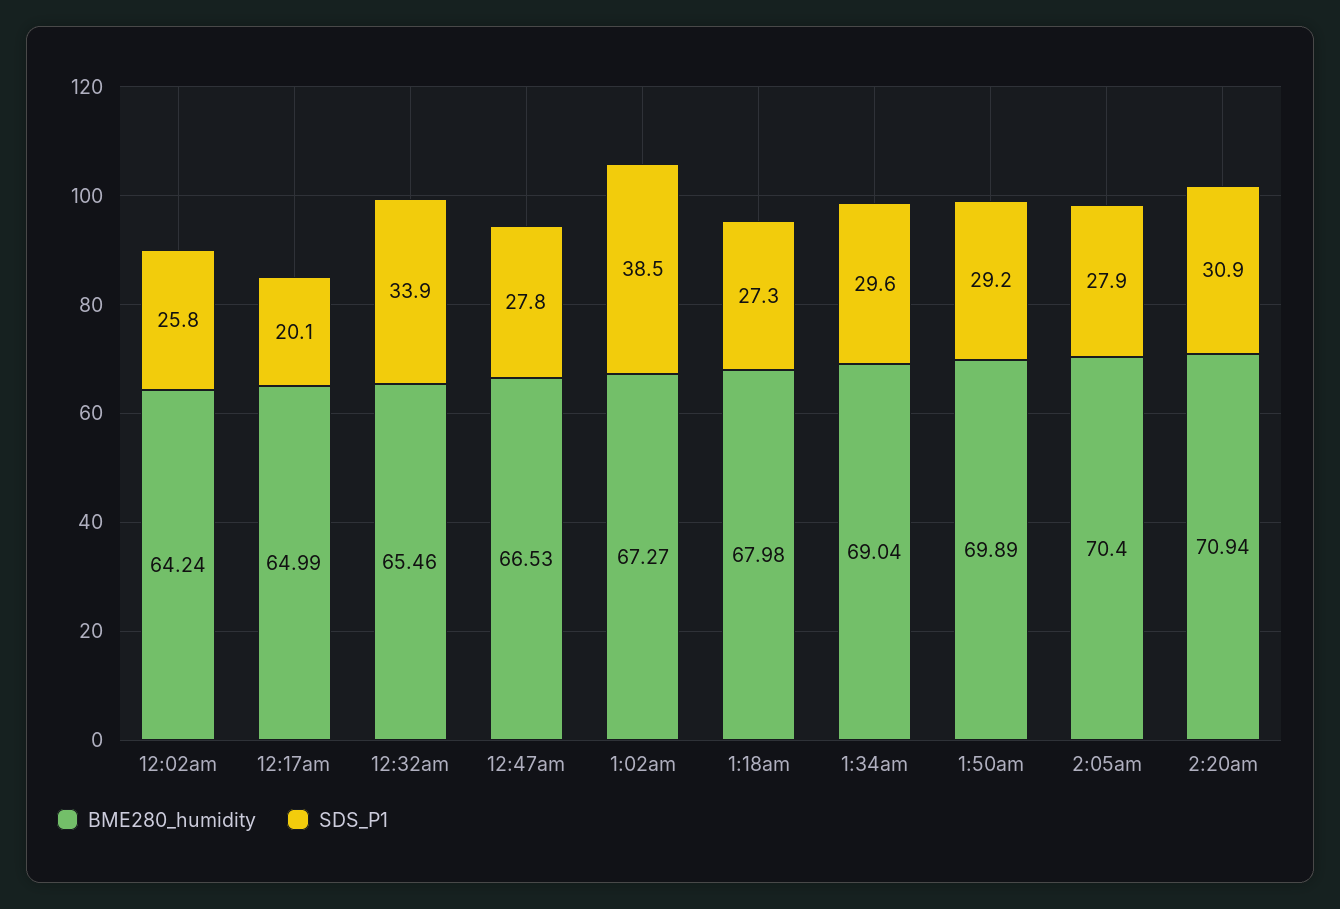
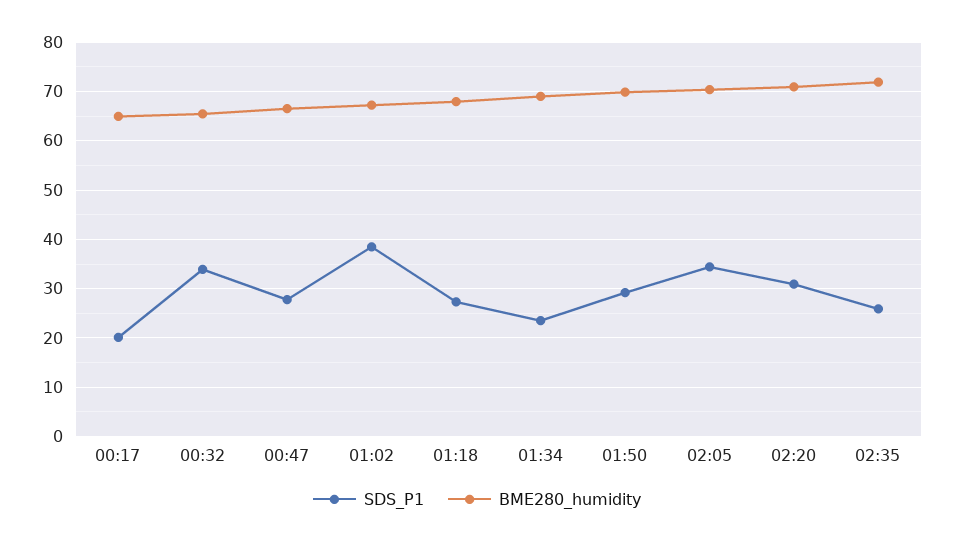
BME280_humidity, 12:02am: 64.24 -> none
SDS_P1, 12:02am: 25.8 -> none
SDS_P1, 1:34am: 29.6 -> 24
SDS_P1, 2:05am: 27.9 -> 34
SDS_P1, 02:35: none -> 26
BME280_humidity, 02:35: none -> 72

